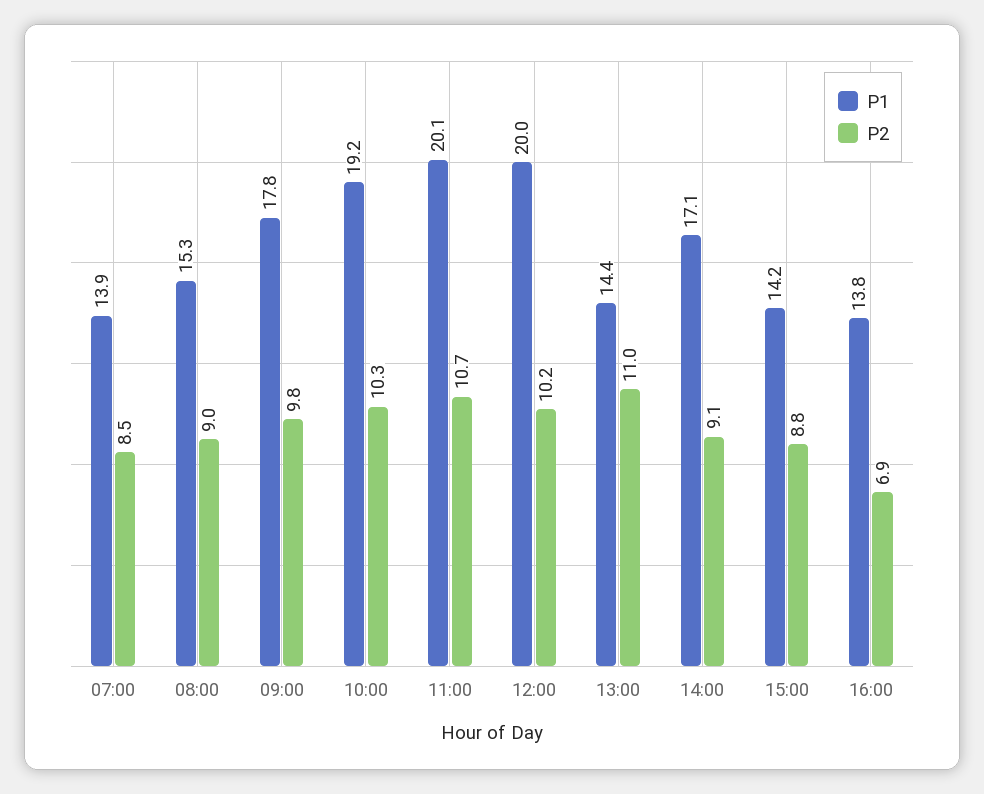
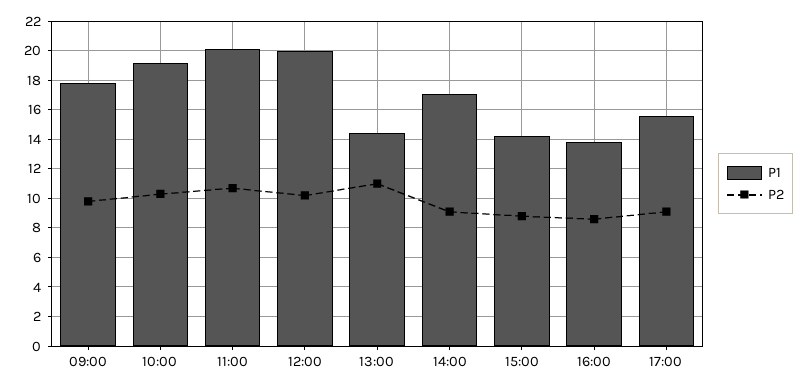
P1, 07:00: 13.9 -> none
P2, 07:00: 8.5 -> none
P1, 08:00: 15.3 -> none
P2, 08:00: 9 -> none
P2, 16:00: 6.9 -> 8.5
P1, 17:00: none -> 15.5
P2, 17:00: none -> 9

